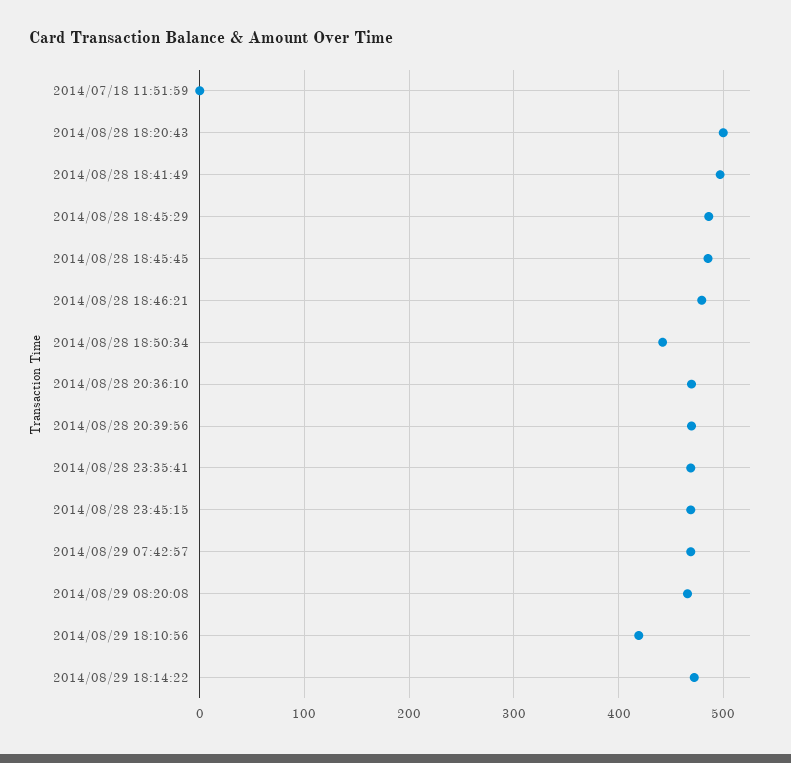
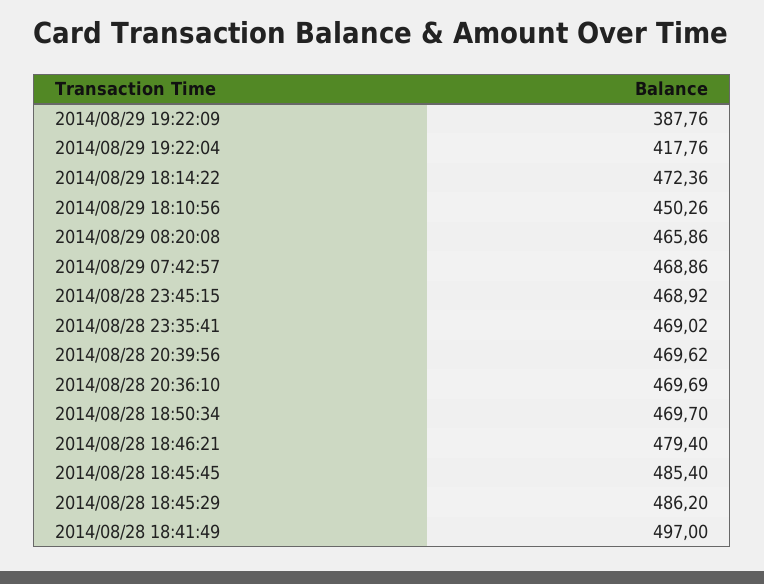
2014/07/18 11:51:59: 0 -> none
2014/08/28 18:20:43: 500 -> none
2014/08/28 18:50:34: 440 -> 469.7
2014/08/29 18:10:56: 420 -> 450.26
2014/08/29 19:22:09: none -> 387.76
2014/08/29 19:22:04: none -> 417.76

